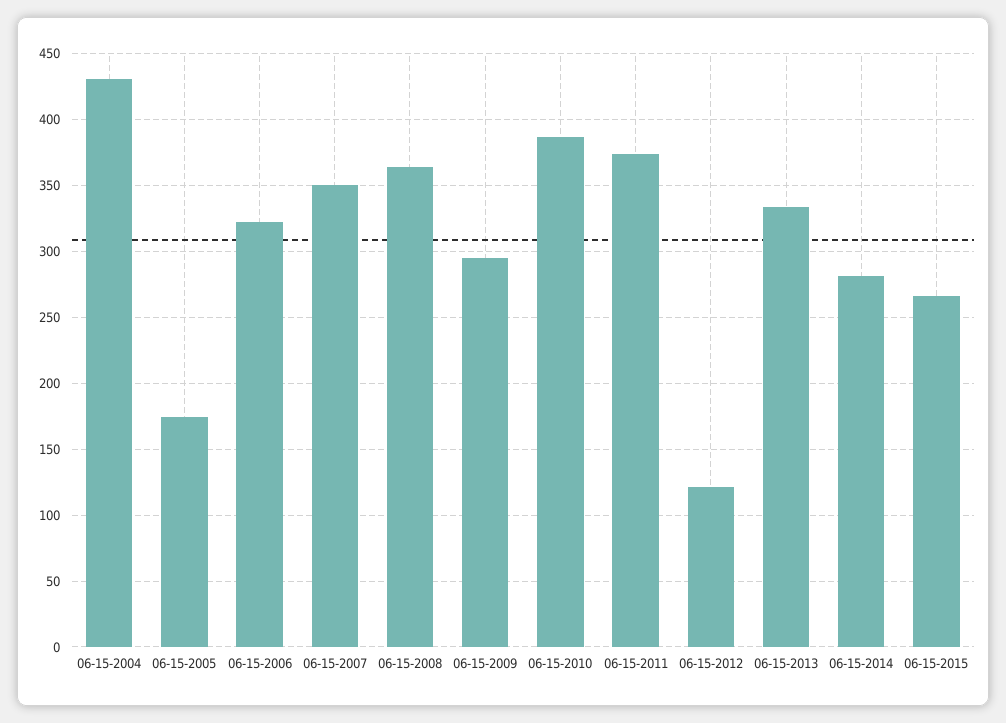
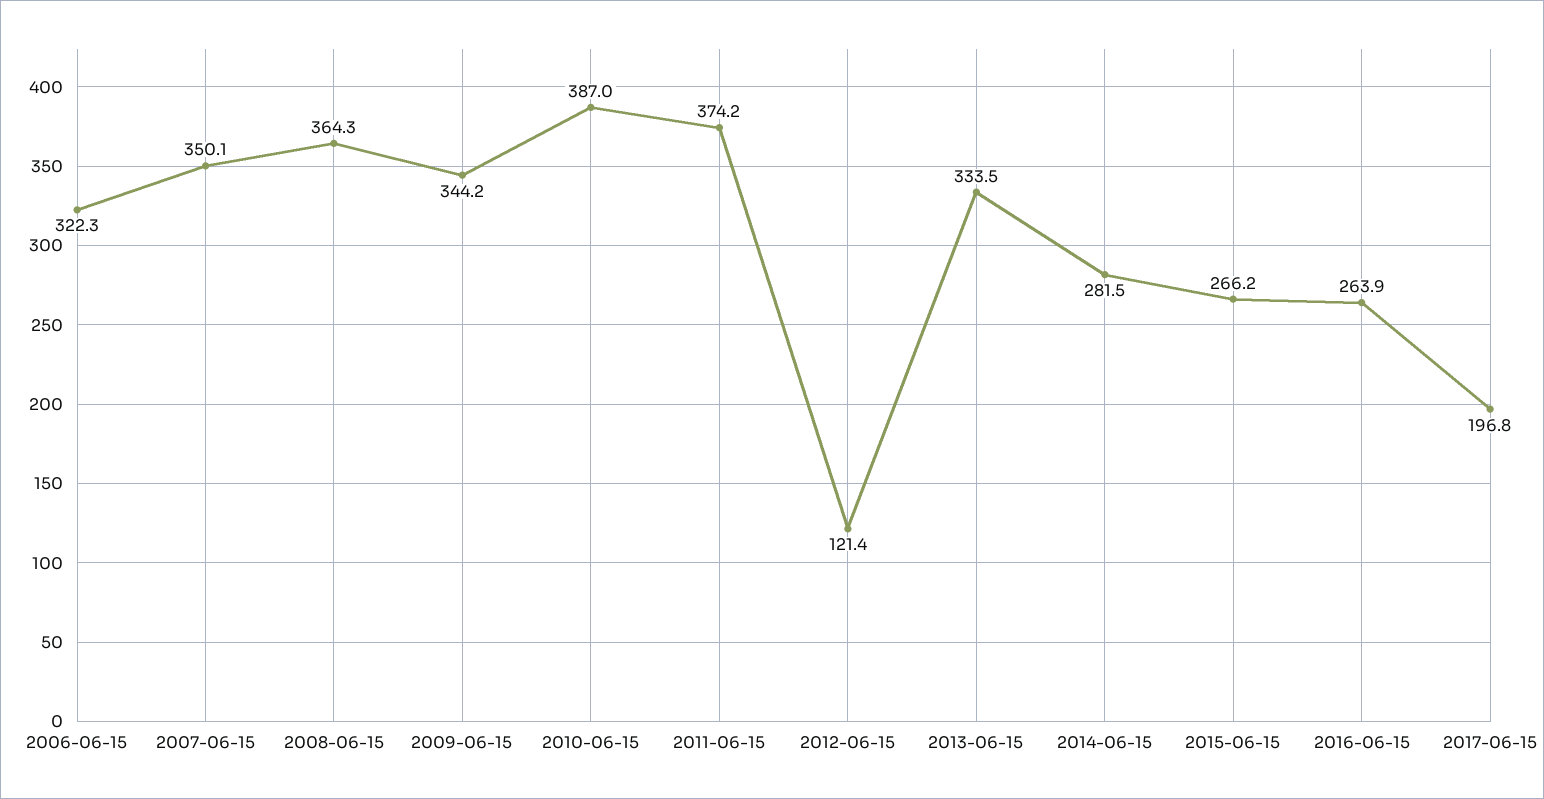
06-15-2004: 430 -> none
06-15-2005: 175 -> none
06-15-2009: 295 -> 344.2
2016-06-15: none -> 263.9
2017-06-15: none -> 196.8

